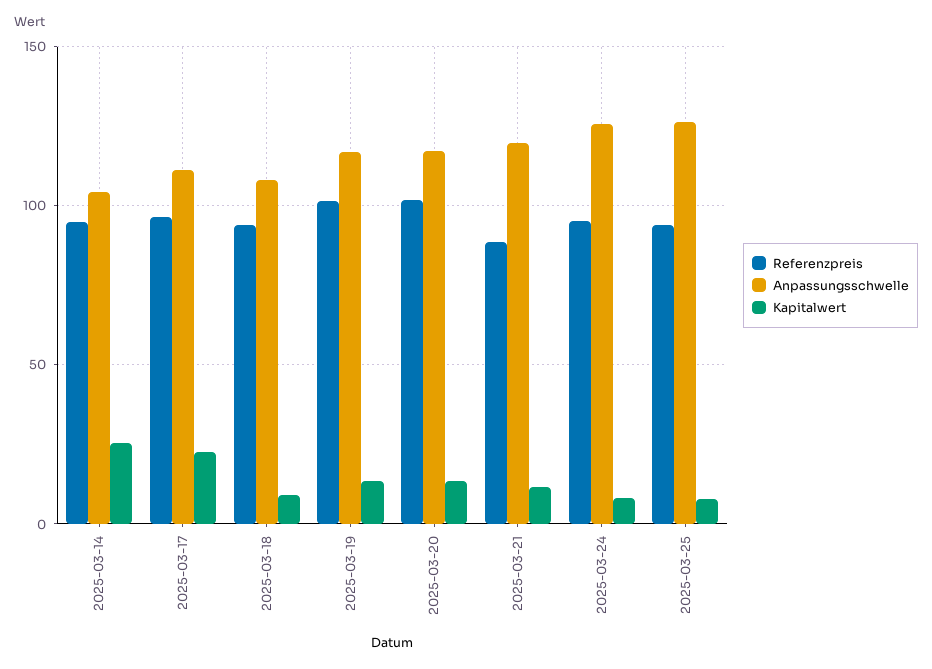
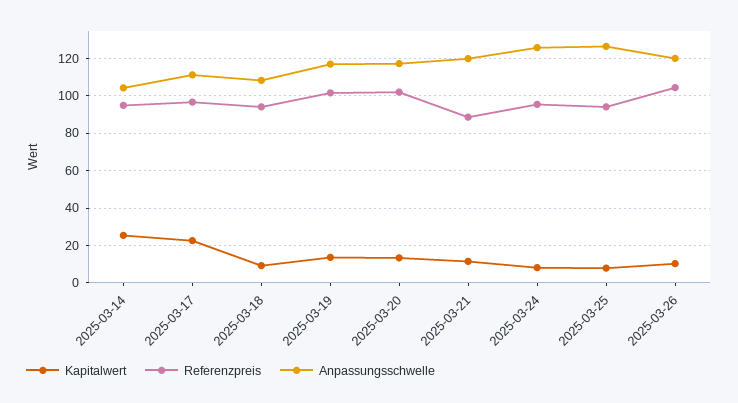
Kapitalwert, 2025-03-26: none -> 10
Referenzpreis, 2025-03-26: none -> 105
Anpassungsschwelle, 2025-03-26: none -> 120

